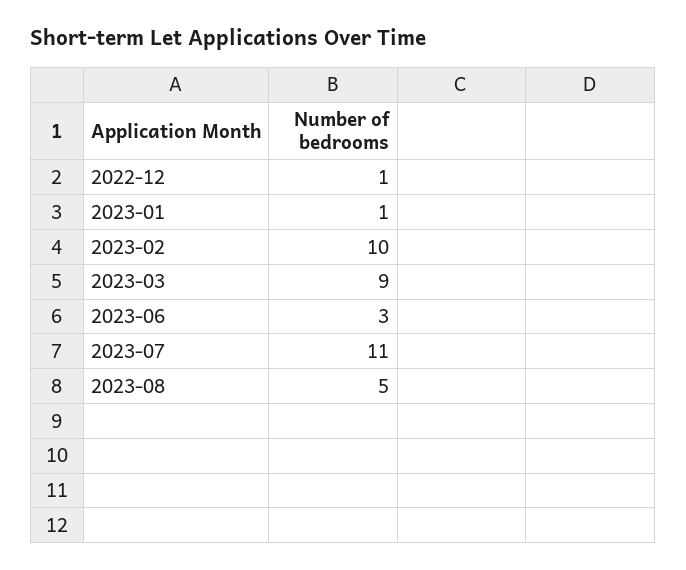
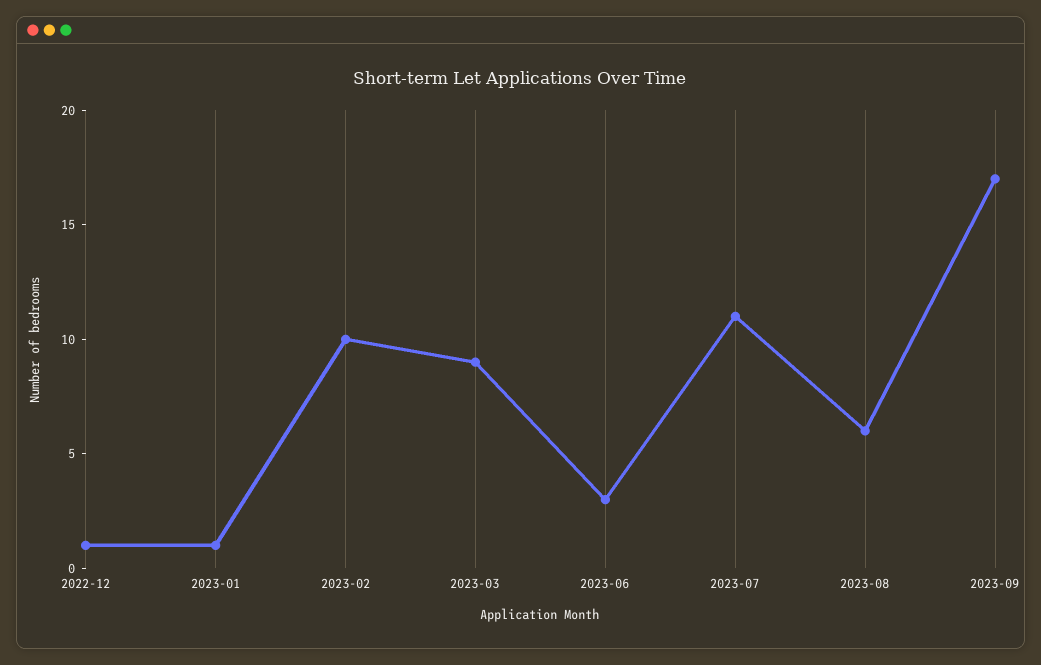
2023-08: 5 -> 6
2023-09: none -> 17

